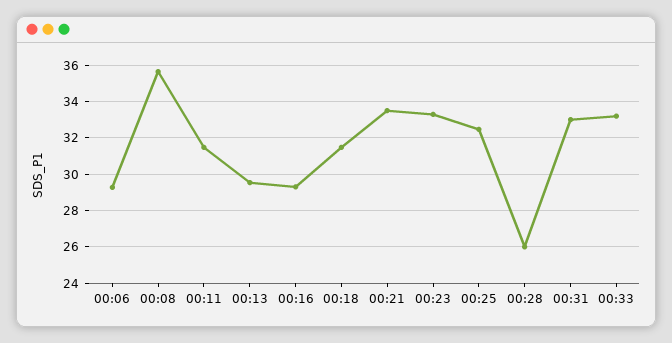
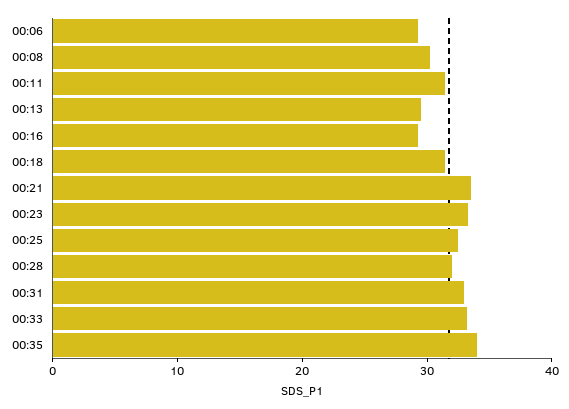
00:08: 35.5 -> 30
00:28: 26 -> 32
00:35: none -> 34

